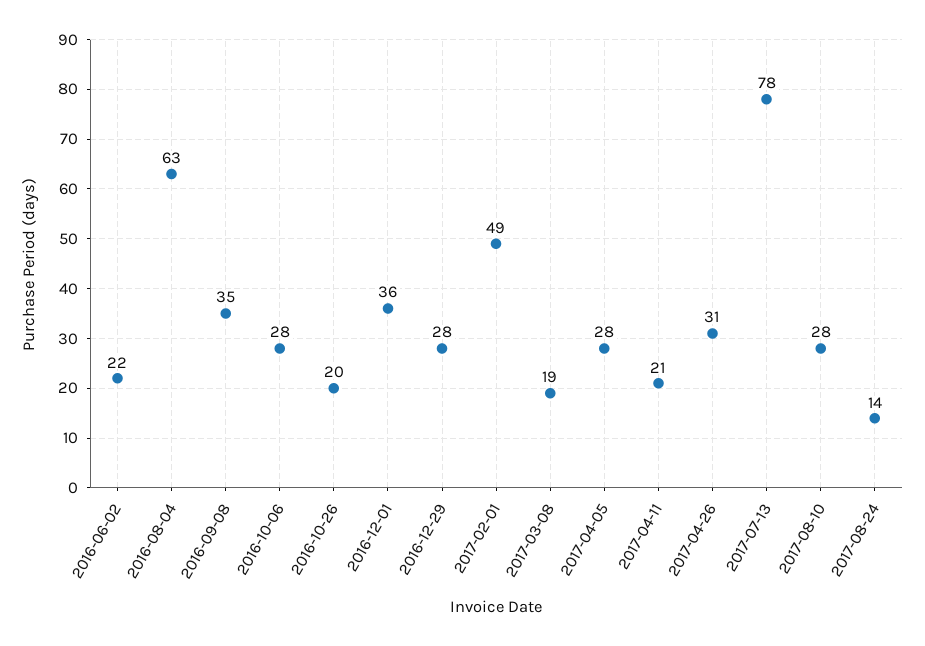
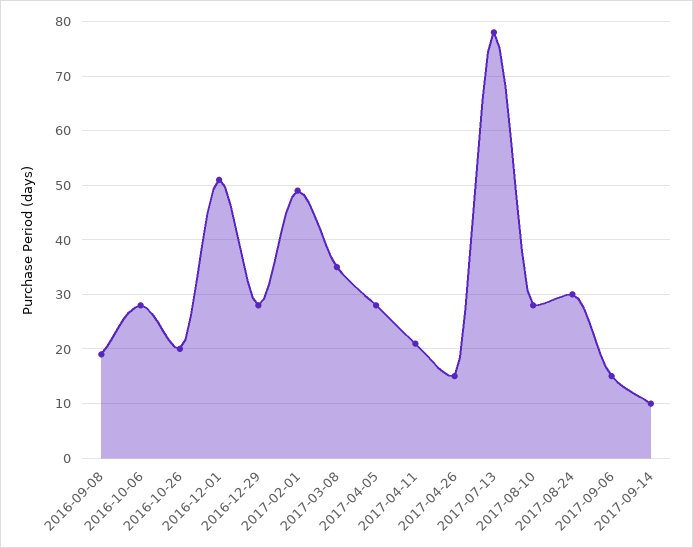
2016-06-02: 22 -> none
2016-08-04: 63 -> none
2016-09-08: 35 -> 20
2016-12-01: 36 -> 50
2017-03-08: 19 -> 35
2017-04-26: 31 -> 15
2017-08-24: 14 -> 30
2017-09-06: none -> 15
2017-09-14: none -> 10

